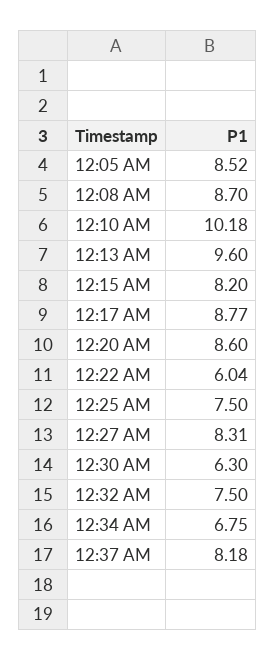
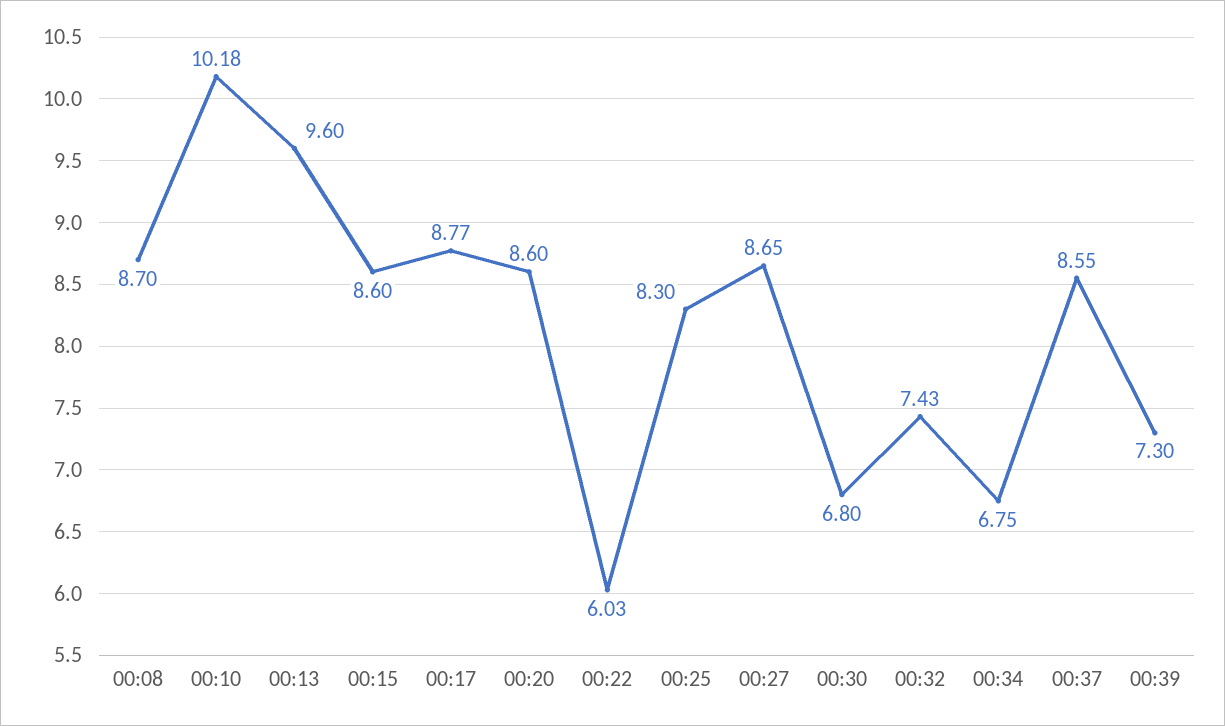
12:05 AM: 8.52 -> none
12:15 AM: 8.2 -> 8.6
12:22 AM: 6.04 -> 6.03
12:25 AM: 7.5 -> 8.3
12:27 AM: 8.31 -> 8.65
12:30 AM: 6.3 -> 6.8
12:32 AM: 7.5 -> 7.43
12:37 AM: 8.18 -> 8.55
00:39: none -> 7.3

